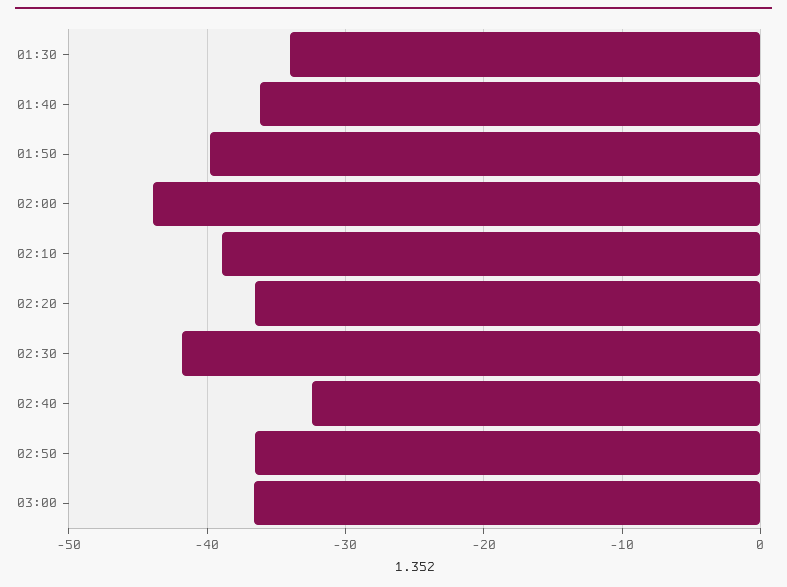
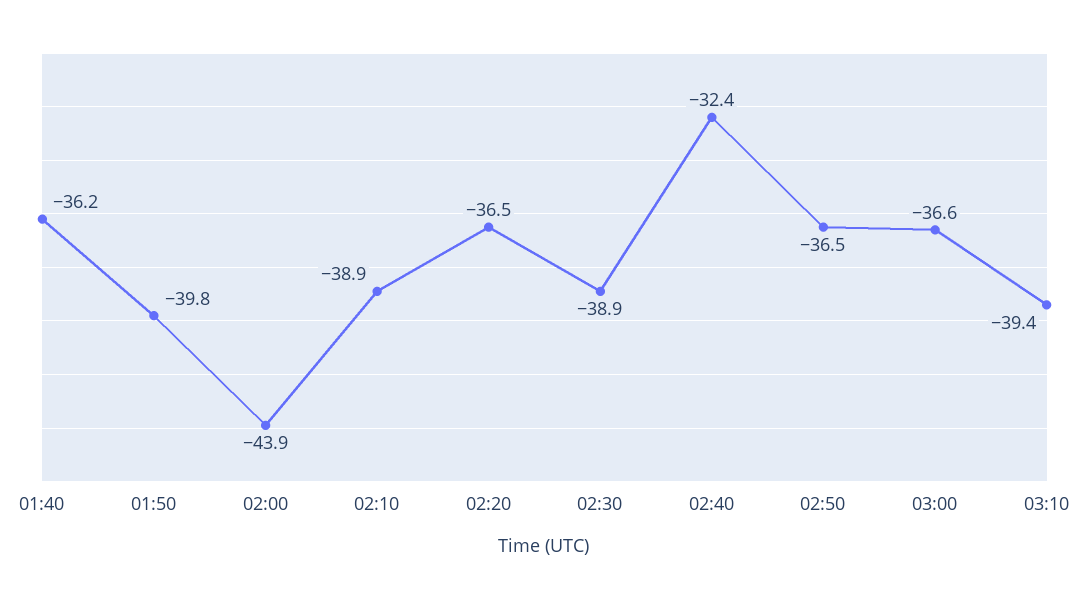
01:30: -34 -> none
02:30: -42 -> -38.9
03:10: none -> -39.4

